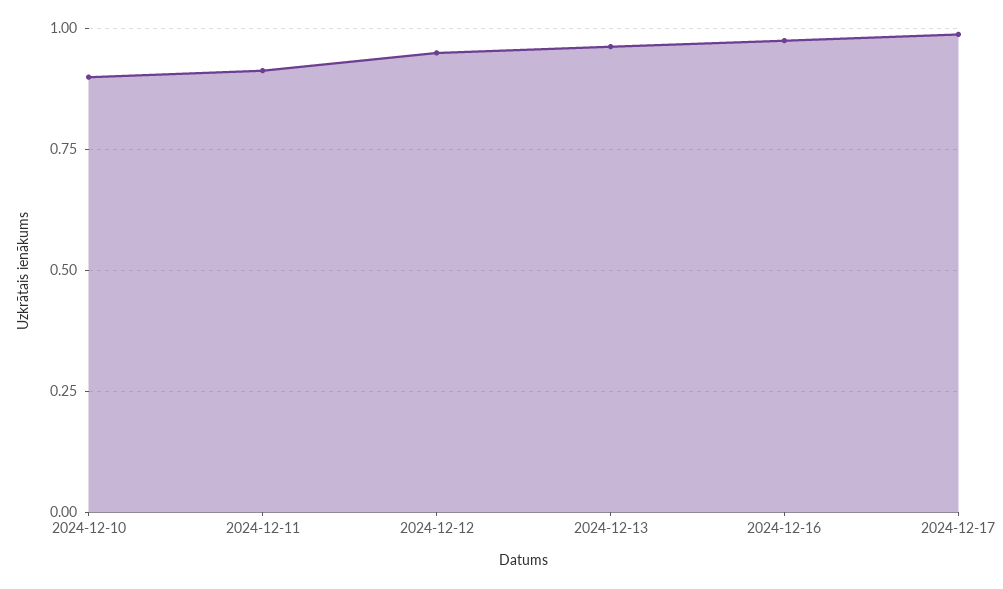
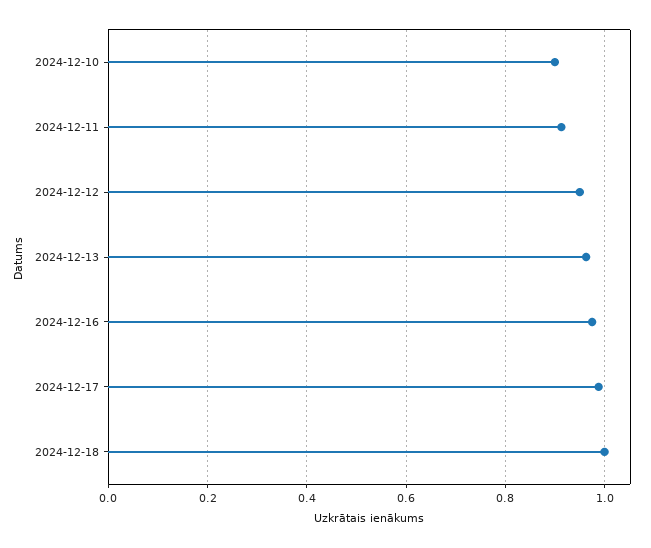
2024-12-18: none -> 1

